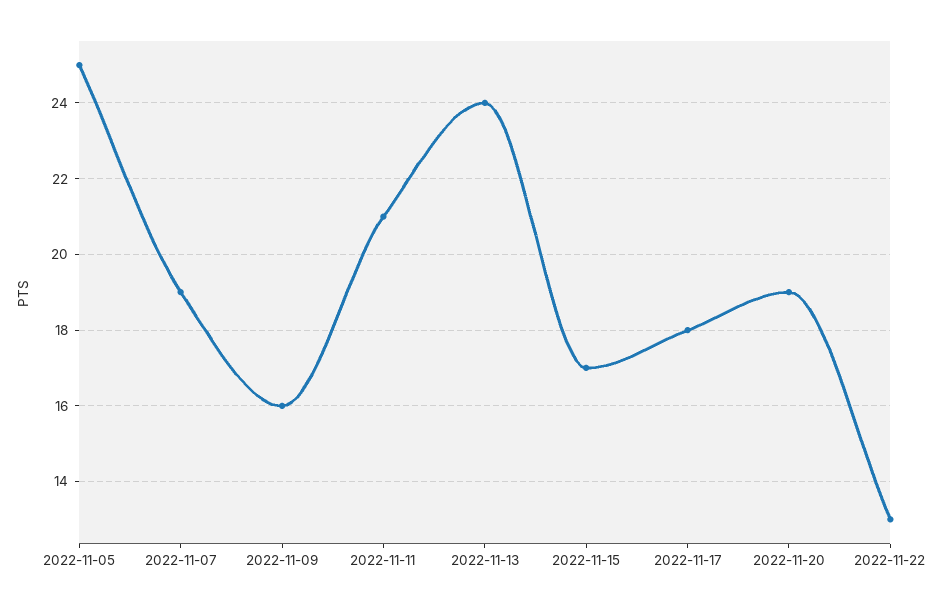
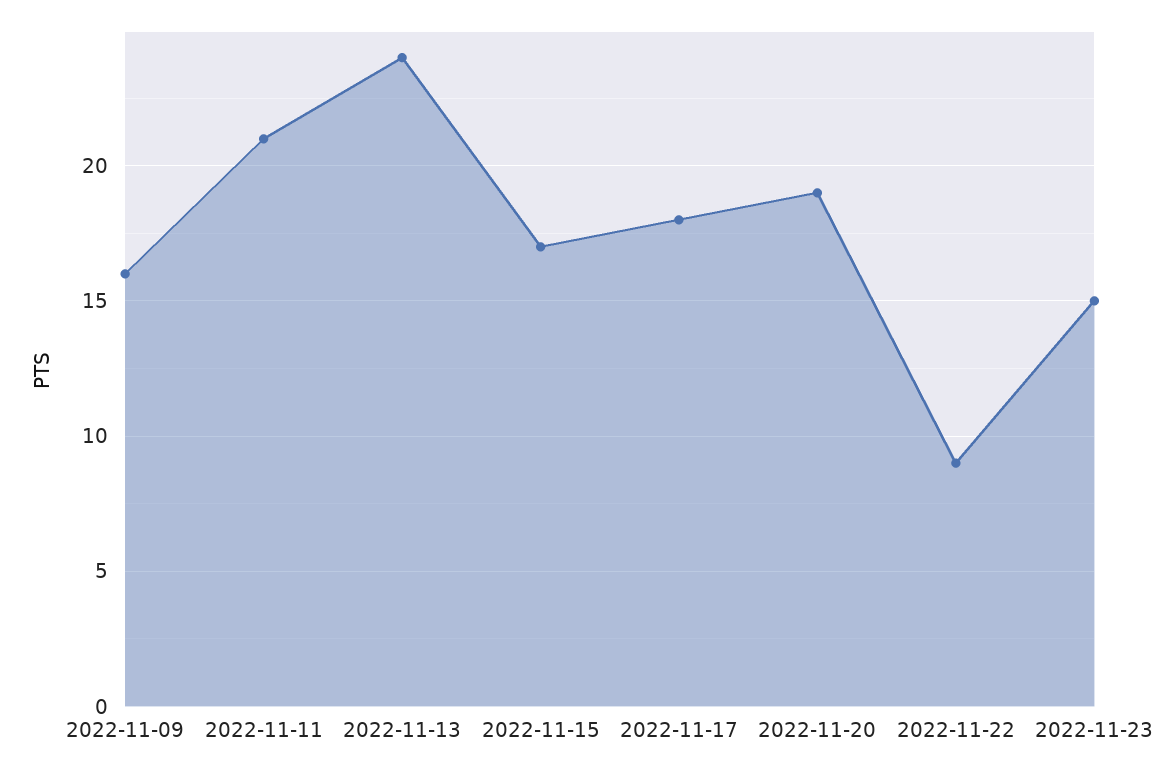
2022-11-05: 25 -> none
2022-11-07: 19 -> none
2022-11-22: 13 -> 9
2022-11-23: none -> 15

